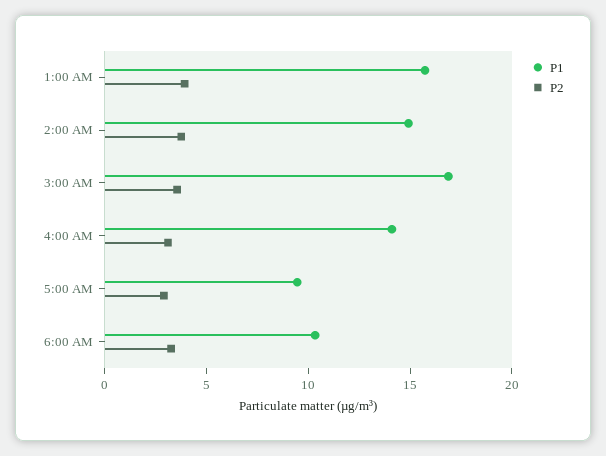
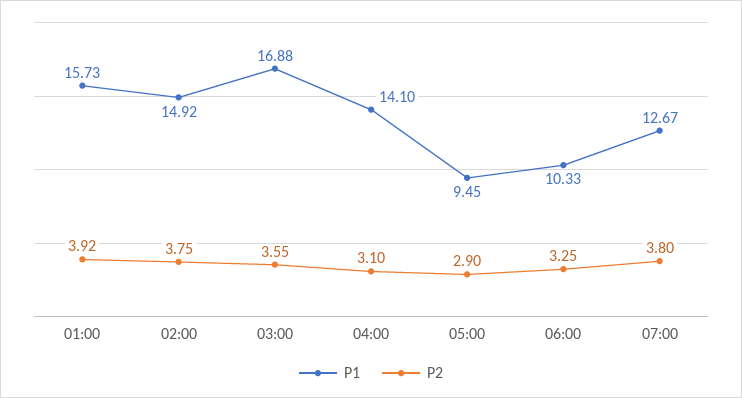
P1, 07:00: none -> 12.67
P2, 07:00: none -> 3.8

